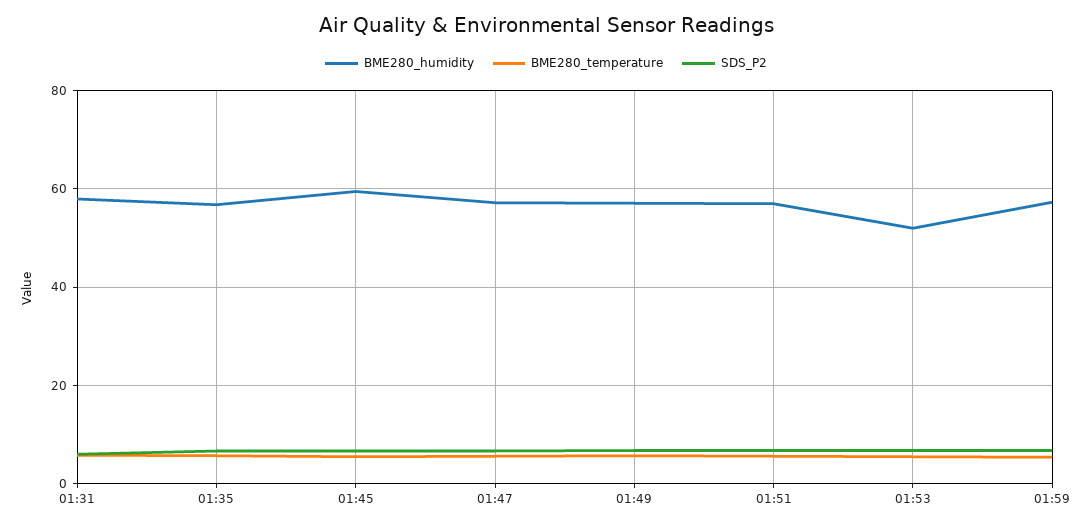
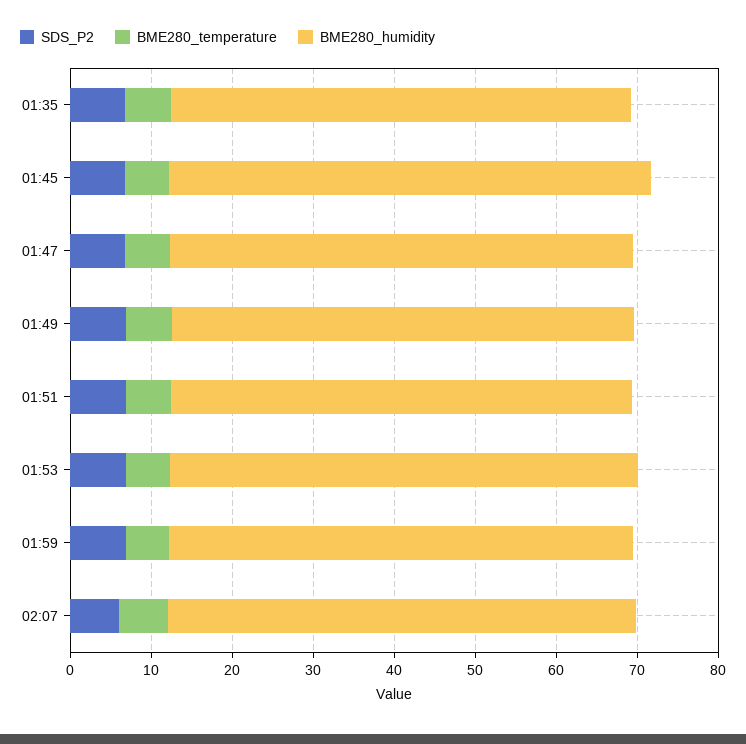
BME280_humidity, 01:31: 58 -> none
BME280_temperature, 01:31: 6 -> none
SDS_P2, 01:31: 6 -> none
BME280_humidity, 01:53: 52 -> 58
SDS_P2, 02:07: none -> 6
BME280_temperature, 02:07: none -> 6
BME280_humidity, 02:07: none -> 58

